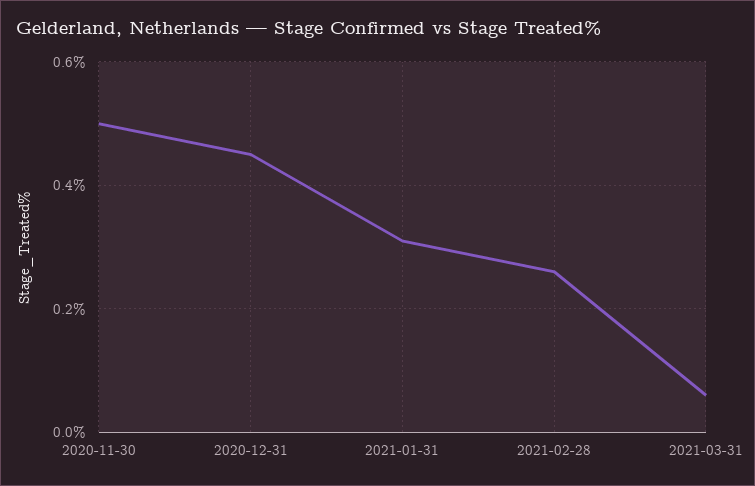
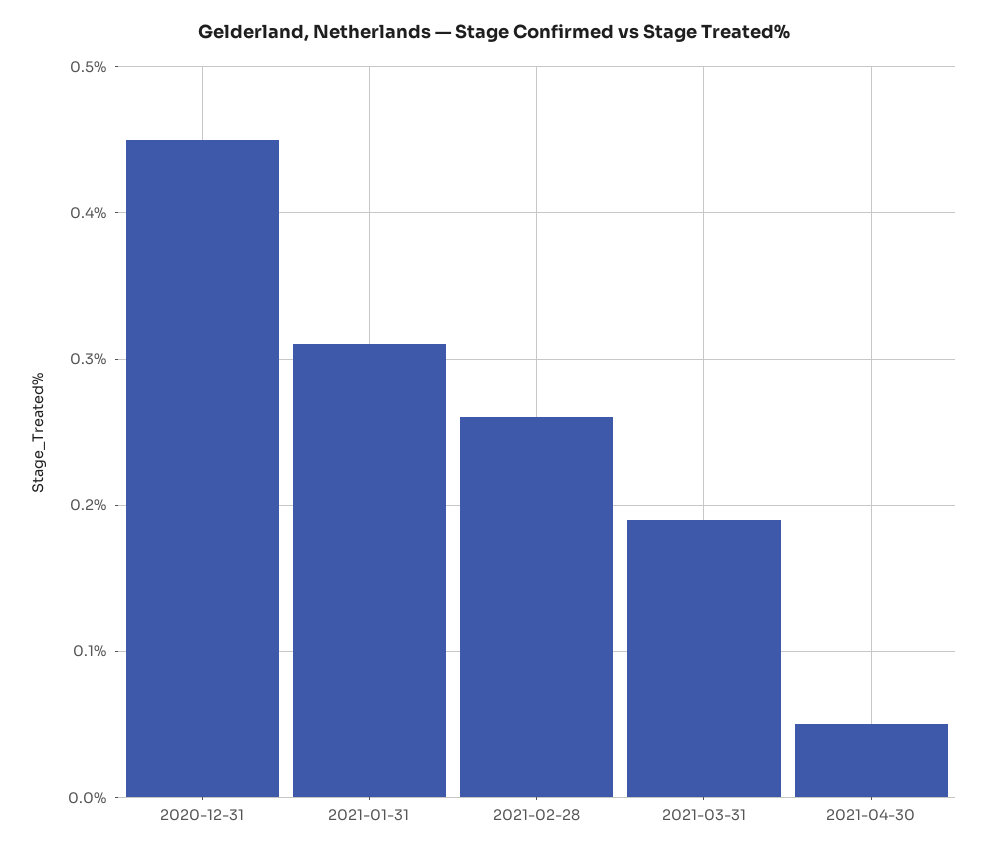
2020-11-30: 0.5 -> none
2021-03-31: 0.05 -> 0.19
2021-04-30: none -> 0.05

